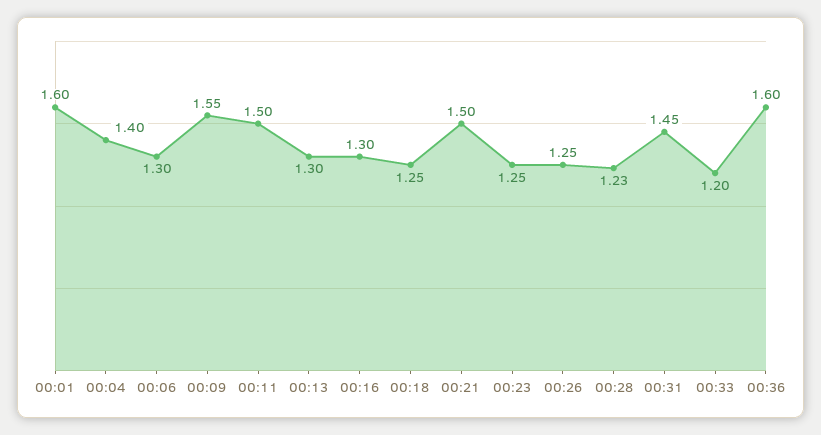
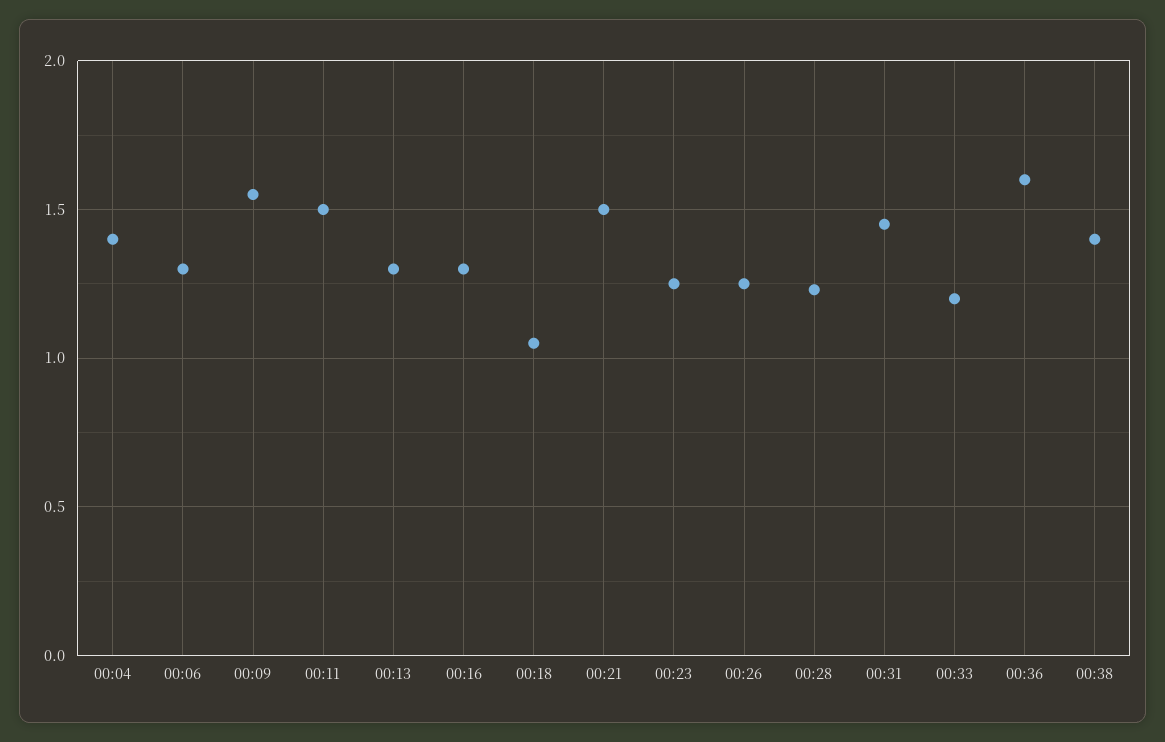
00:01: 1.6 -> none
00:18: 1.25 -> 1.05
00:38: none -> 1.4

